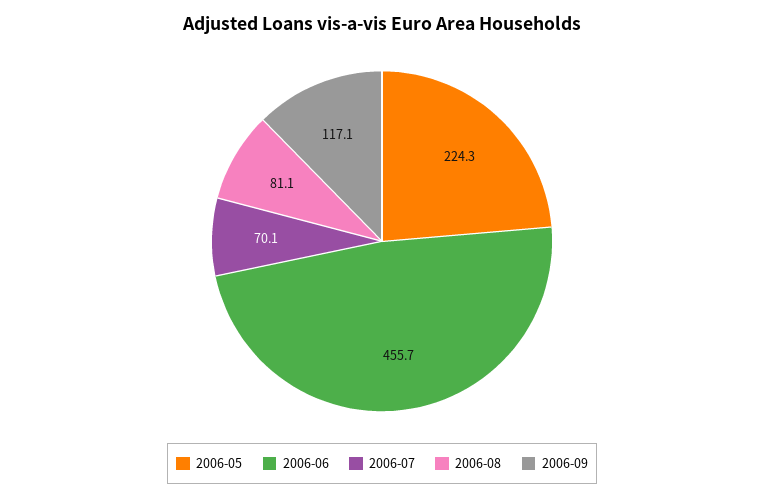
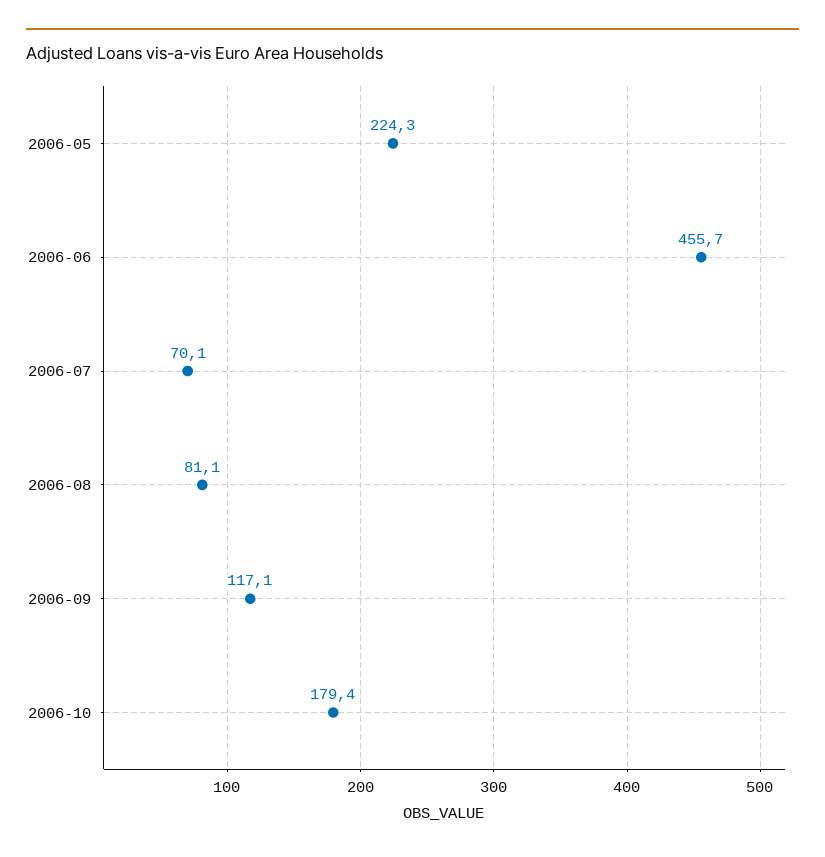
2006-10: none -> 179.4

